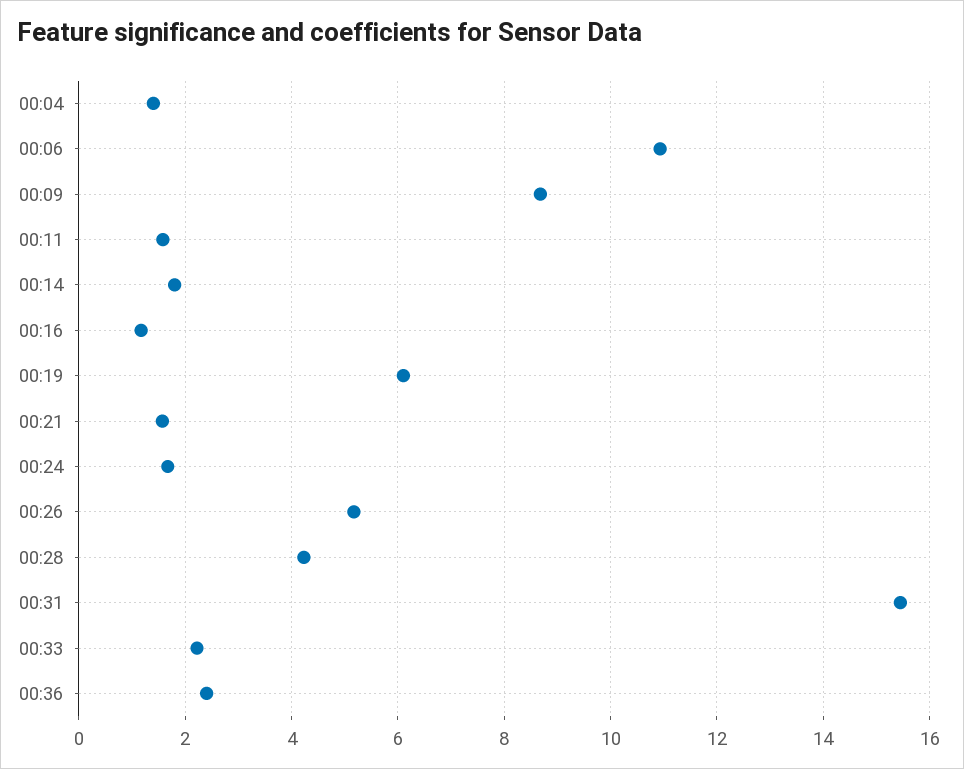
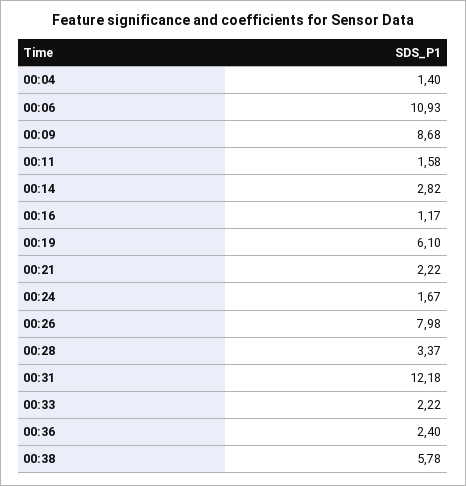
00:14: 1.8 -> 2.82
00:21: 1.6 -> 2.22
00:26: 5.2 -> 7.98
00:28: 4.2 -> 3.37
00:31: 15.4 -> 12.18
00:38: none -> 5.78

